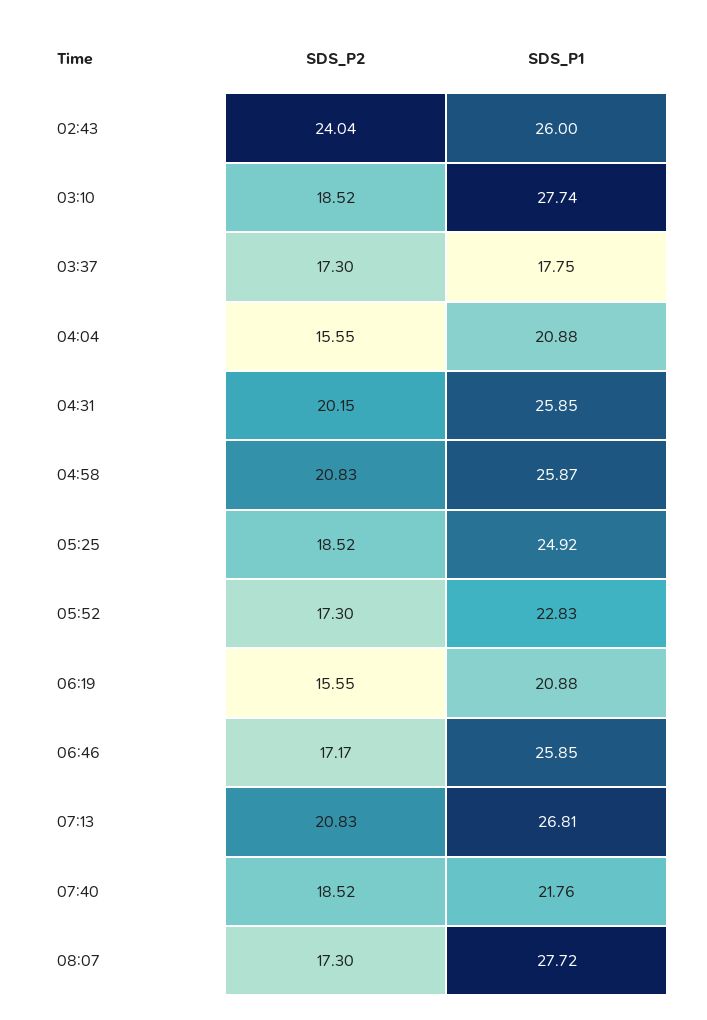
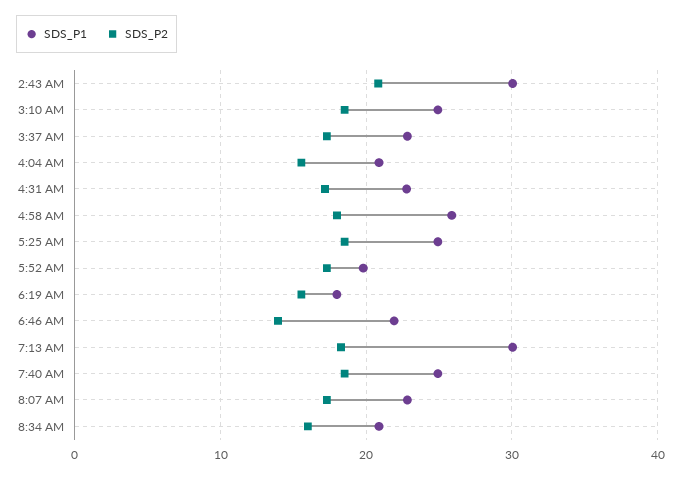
SDS_P2, 02:43: 24.04 -> 21
SDS_P1, 02:43: 26 -> 30
SDS_P1, 03:10: 27.74 -> 25
SDS_P1, 03:37: 17.75 -> 23
SDS_P2, 04:31: 20.15 -> 17
SDS_P1, 04:31: 25.85 -> 23
SDS_P2, 04:58: 20.83 -> 18
SDS_P1, 05:52: 22.83 -> 20
SDS_P1, 06:19: 20.88 -> 18
SDS_P2, 06:46: 17.17 -> 14
SDS_P1, 06:46: 25.85 -> 22
SDS_P2, 07:13: 20.83 -> 18
SDS_P1, 07:13: 26.81 -> 30
SDS_P1, 07:40: 21.76 -> 25
SDS_P1, 08:07: 27.72 -> 23
SDS_P1, 8:34 AM: none -> 21
SDS_P2, 8:34 AM: none -> 16

